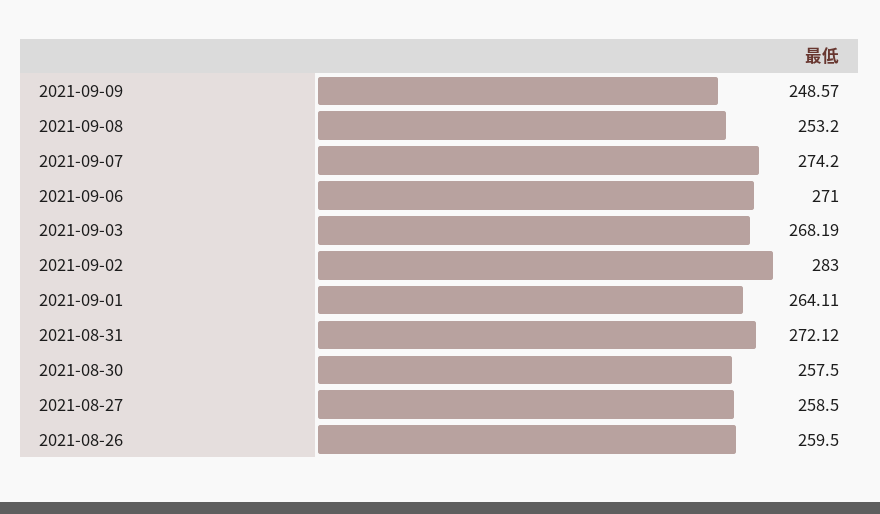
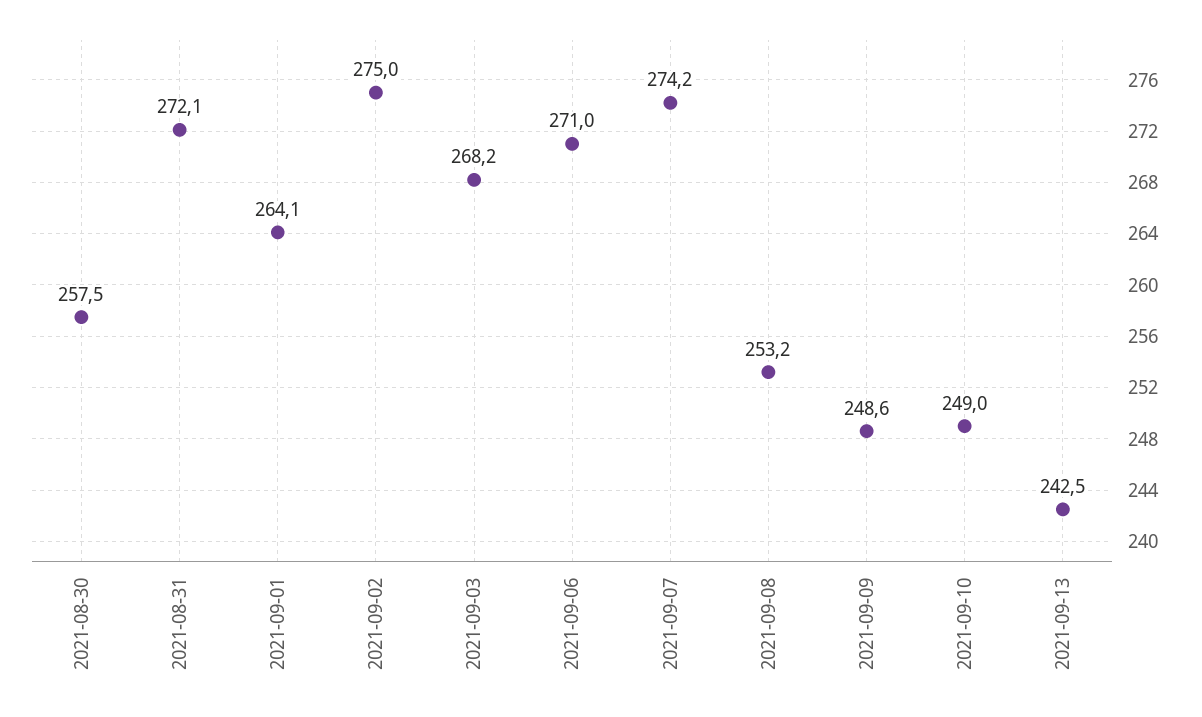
2021-09-02: 283 -> 275
2021-08-27: 258.5 -> none
2021-08-26: 259.5 -> none
2021-09-10: none -> 249
2021-09-13: none -> 242.5

